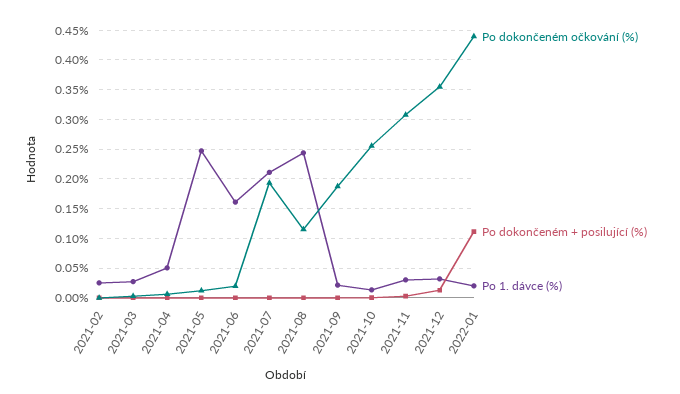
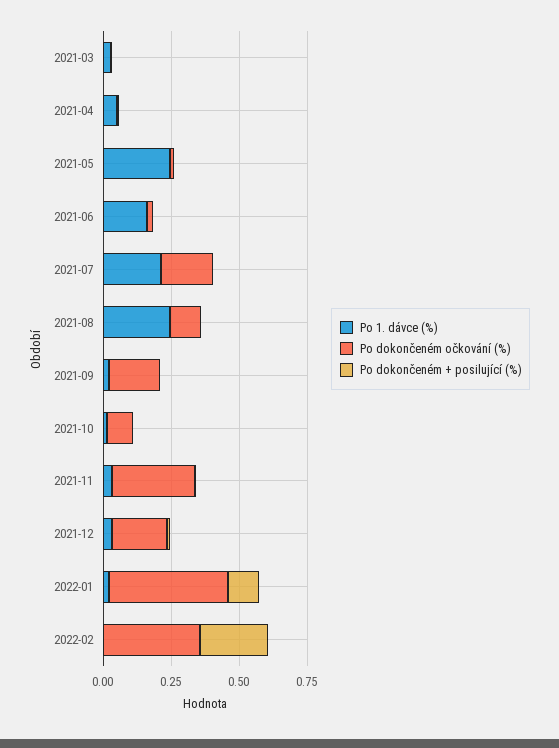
Po dokončeném očkování (%), 2021-02: 0 -> none
Po dokončeném + posilující (%), 2021-02: 0 -> none
Po 1. dávce (%), 2021-02: 0.025 -> none
Po dokončeném očkování (%), 2021-10: 0.25 -> 0.1
Po dokončeném očkování (%), 2021-12: 0.35 -> 0.2
Po 1. dávce (%), 2022-02: none -> 0
Po dokončeném očkování (%), 2022-02: none -> 0.35
Po dokončeném + posilující (%), 2022-02: none -> 0.25

